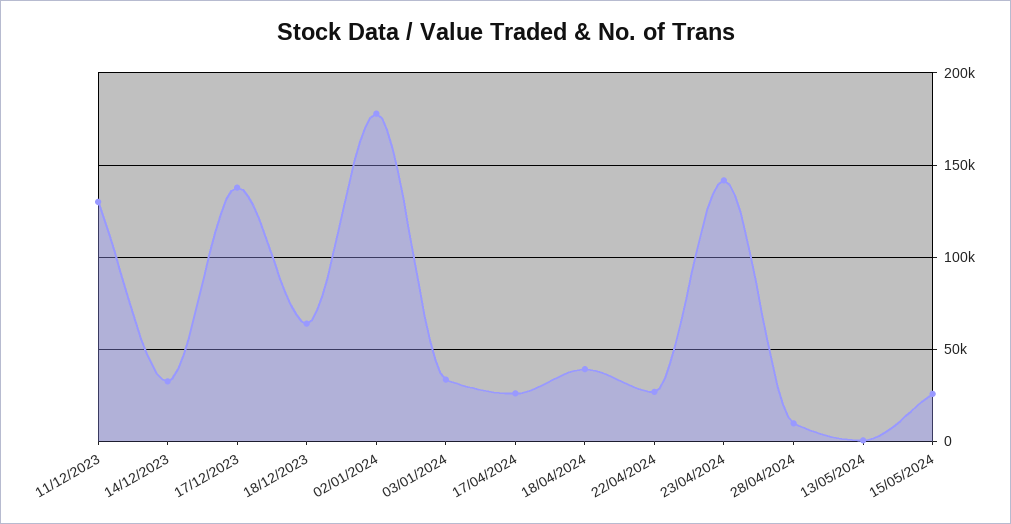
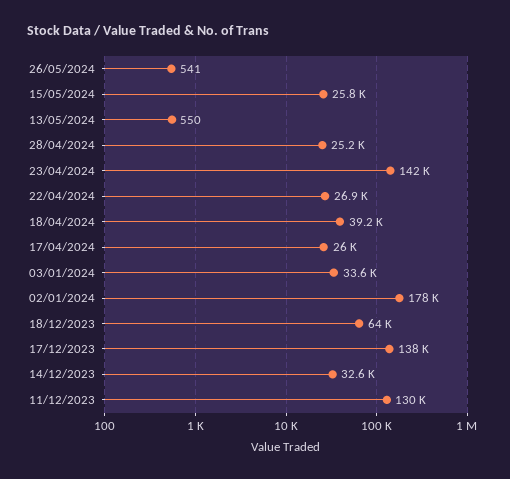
28/04/2024: 10000 -> 25200
26/05/2024: none -> 541

